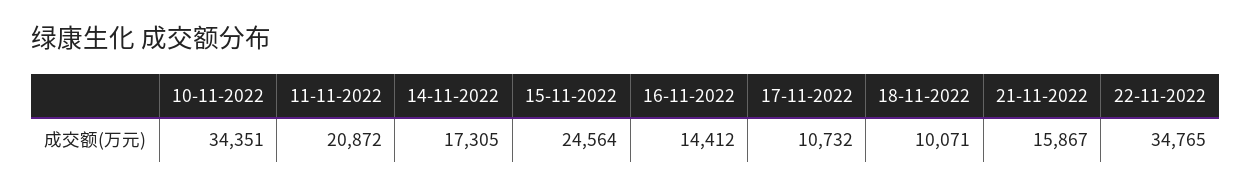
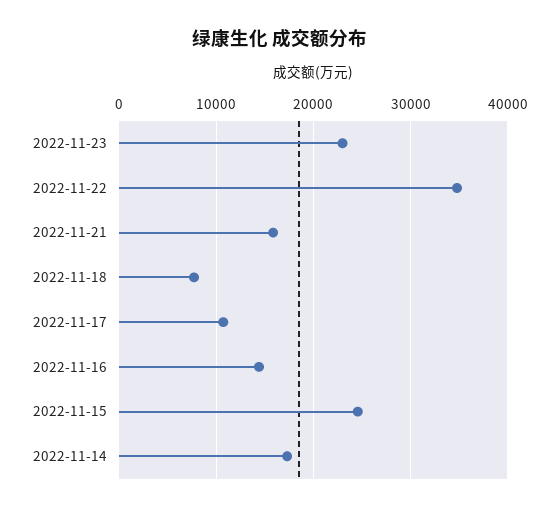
10-11-2022: 34351 -> none
11-11-2022: 20872 -> none
18-11-2022: 10071 -> 8000
2022-11-23: none -> 23000

